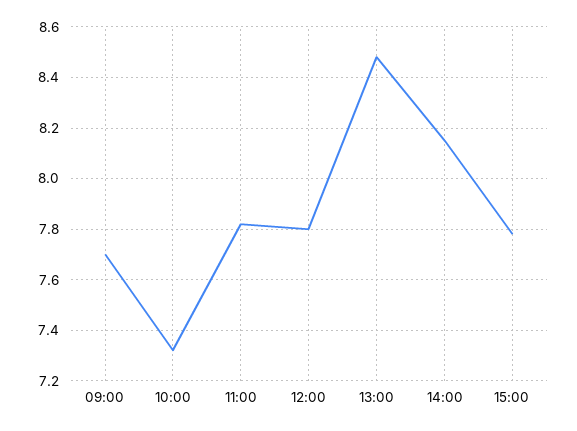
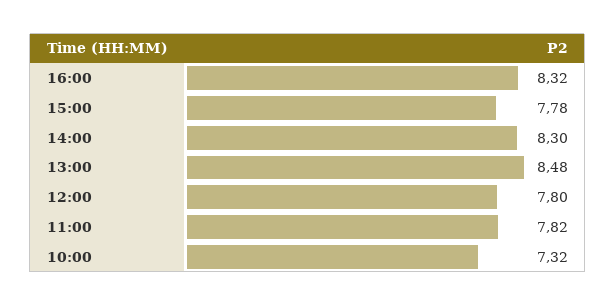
09:00: 7.7 -> none
14:00: 8.15 -> 8.3
16:00: none -> 8.32

